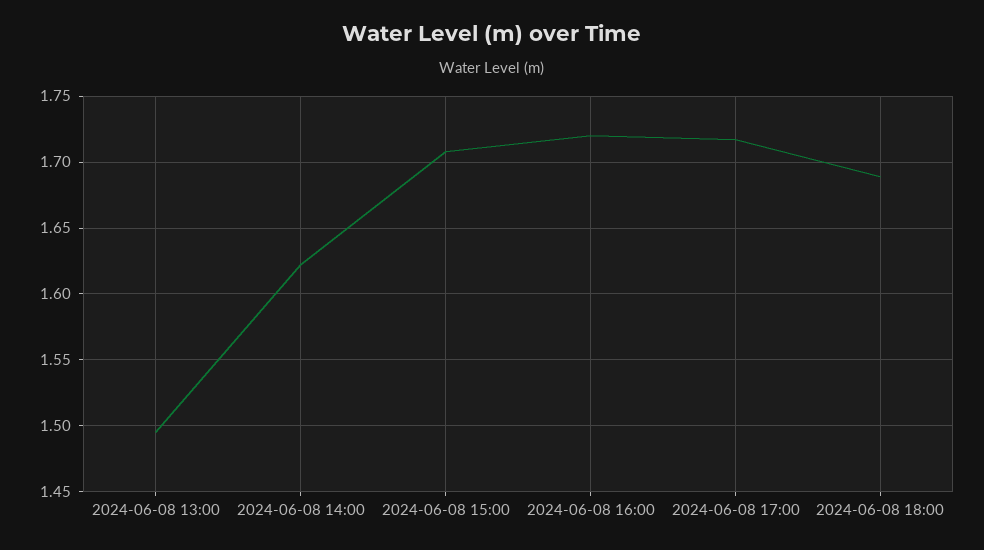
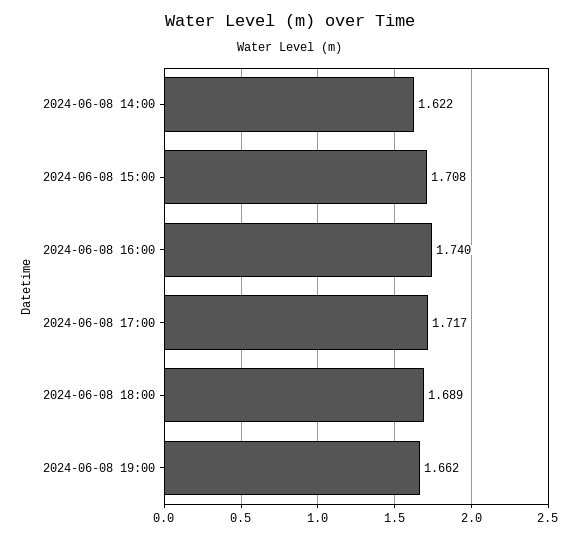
2024-06-08 13:00: 1.495 -> none
2024-06-08 16:00: 1.72 -> 1.74
2024-06-08 19:00: none -> 1.662

